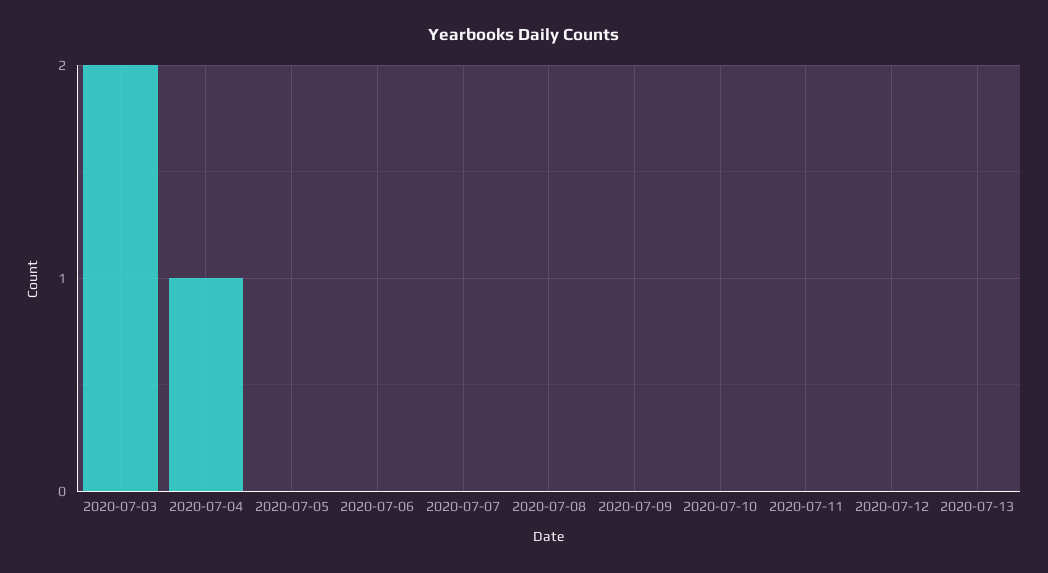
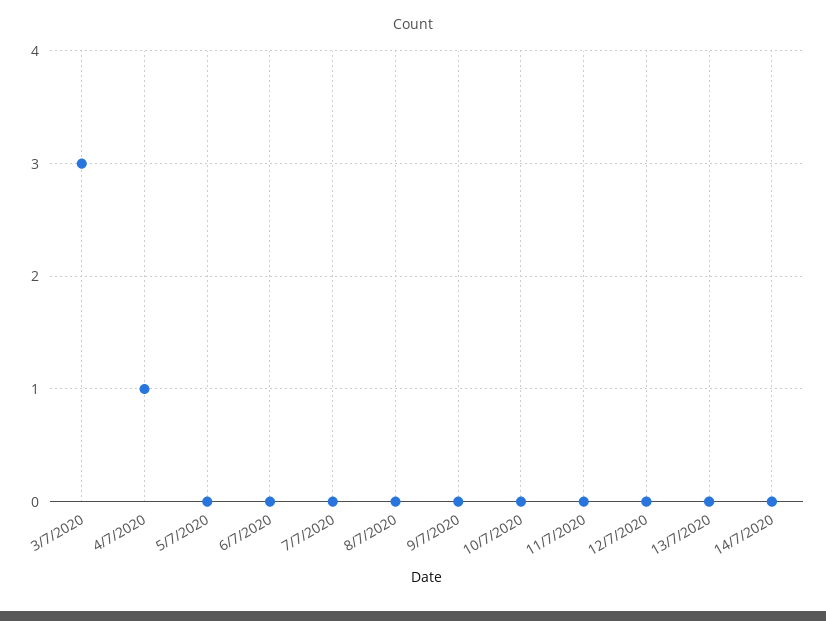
2020-07-03: 2 -> 3
14/7/2020: none -> 0

